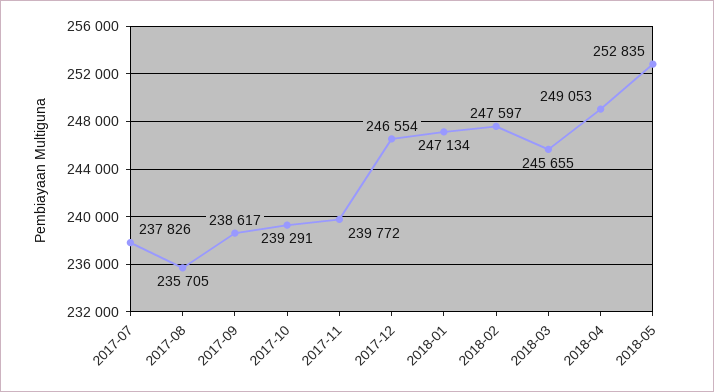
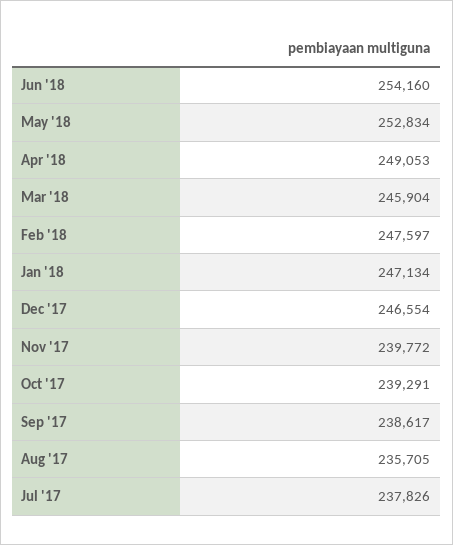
2018-03: 245655 -> 245904
2018-05: 252835 -> 252834
Jun '18: none -> 254160

